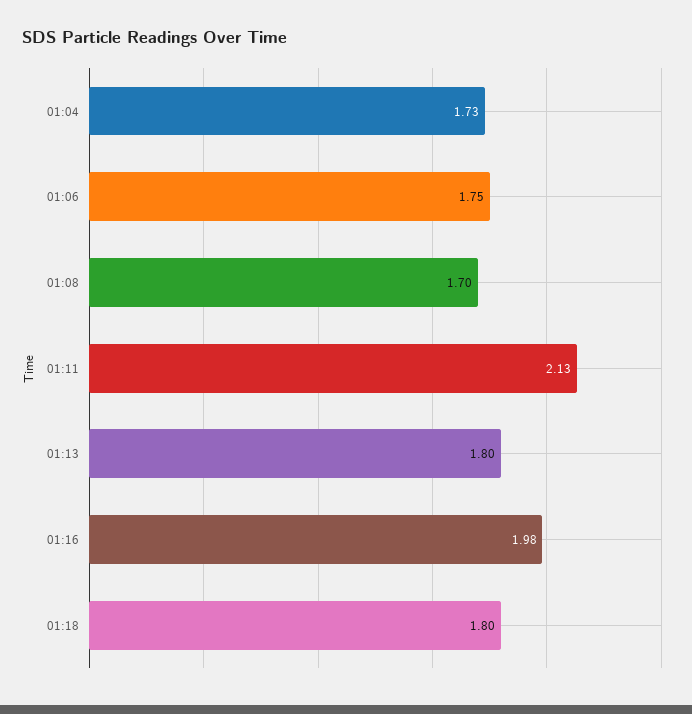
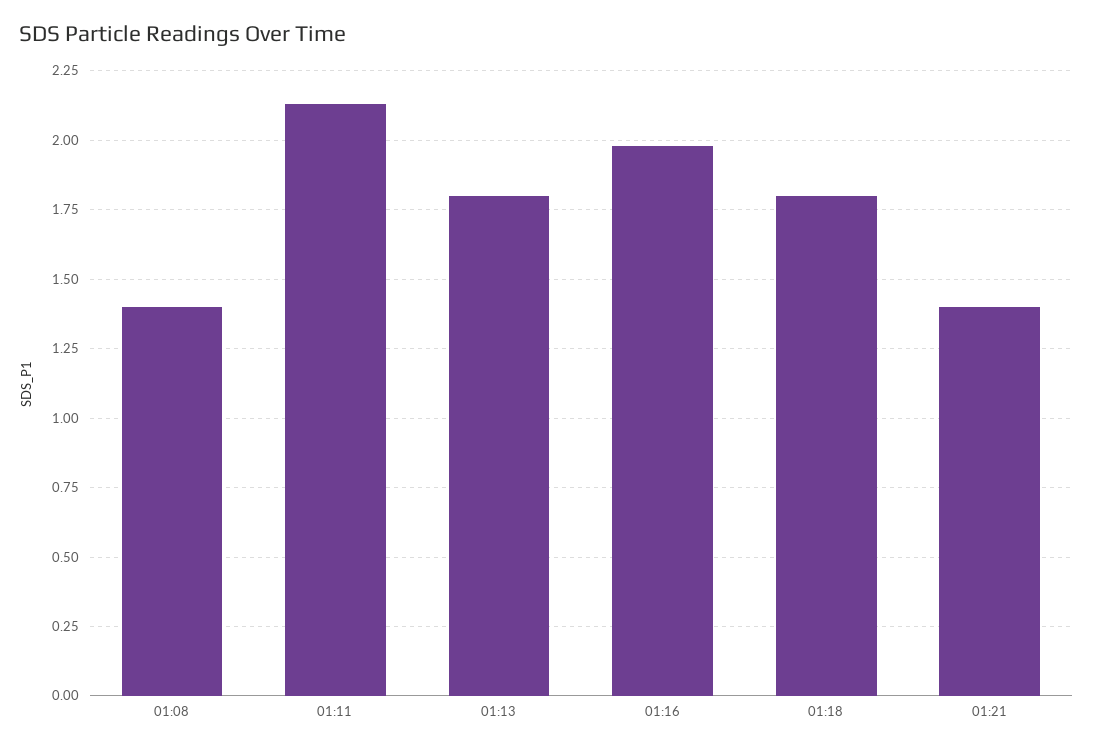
01:04: 1.73 -> none
01:06: 1.75 -> none
01:08: 1.7 -> 1.4
01:21: none -> 1.4

